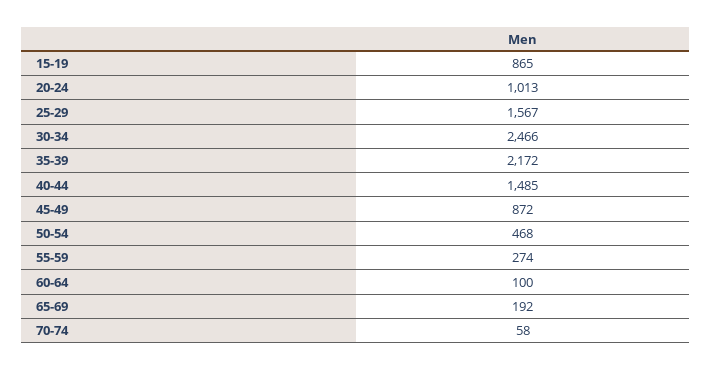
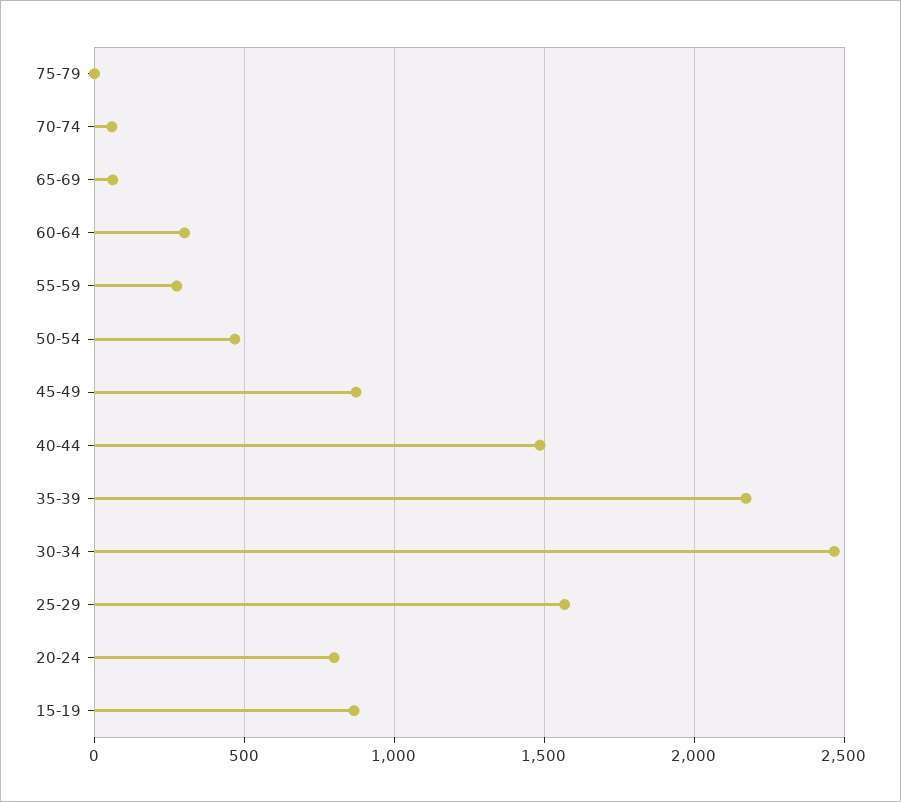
20-24: 1013 -> 800
60-64: 100 -> 300
65-69: 192 -> 50
75-79: none -> 0

